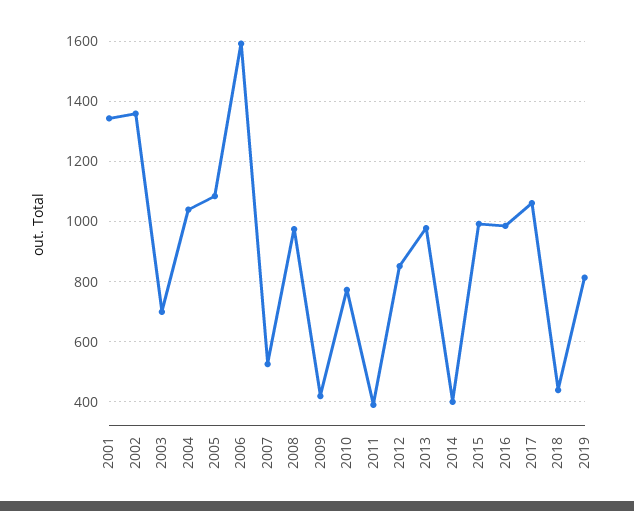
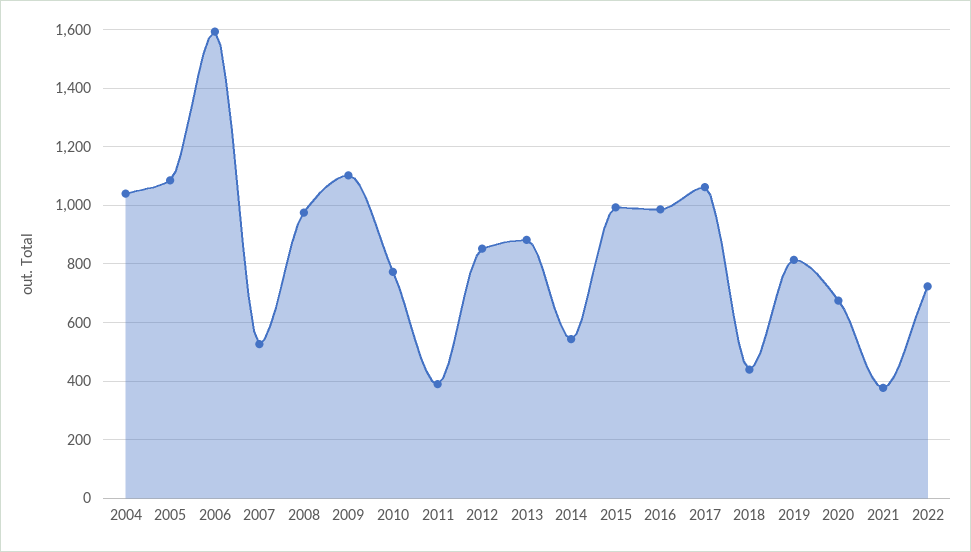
2001: 1340 -> none
2002: 1360 -> none
2003: 700 -> none
2009: 420 -> 1100
2013: 980 -> 875
2014: 400 -> 550
2020: none -> 675
2021: none -> 375
2022: none -> 725

